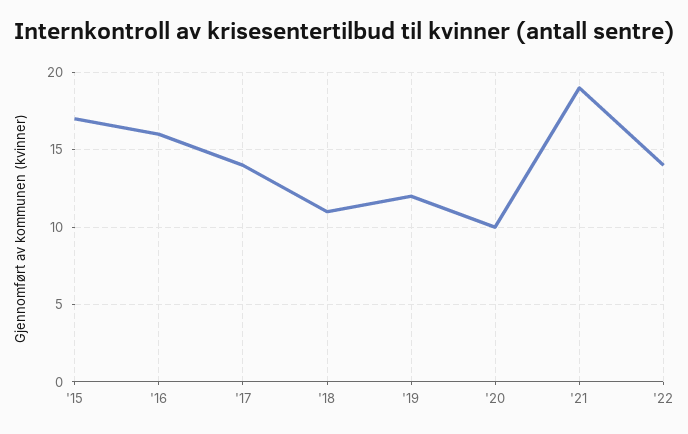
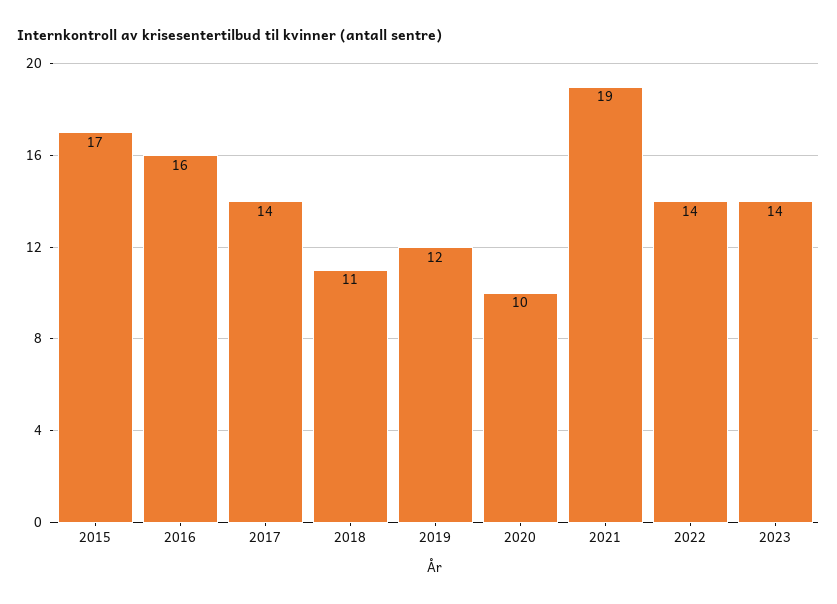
2023: none -> 14

